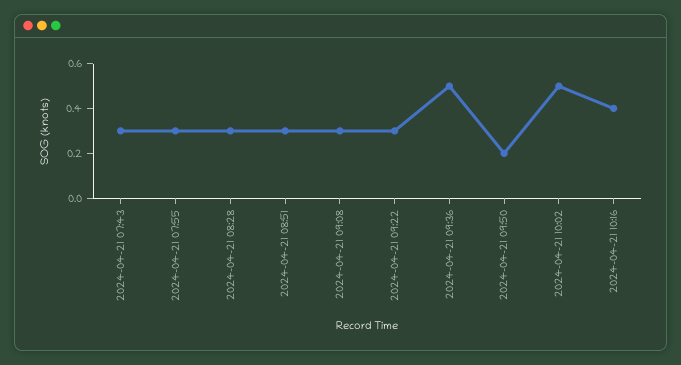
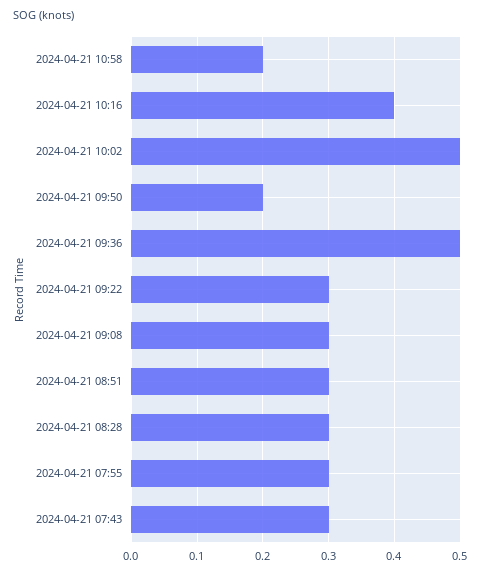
2024-04-21 10:58: none -> 0.2

